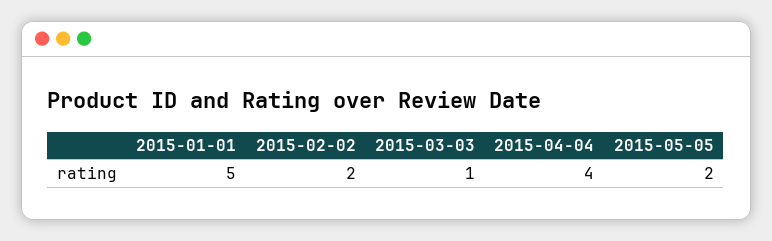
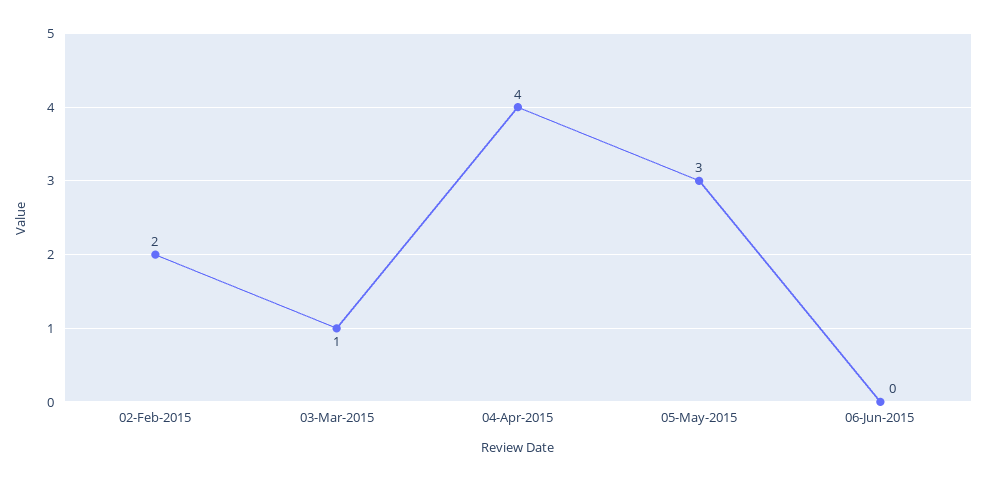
2015-01-01: 5 -> none
2015-05-05: 2 -> 3
06-Jun-2015: none -> 0

